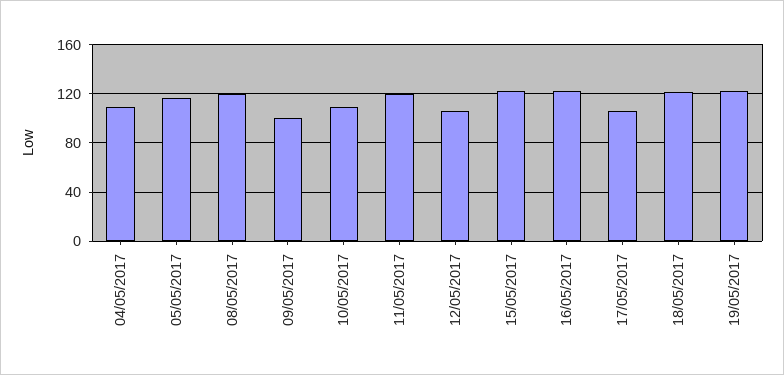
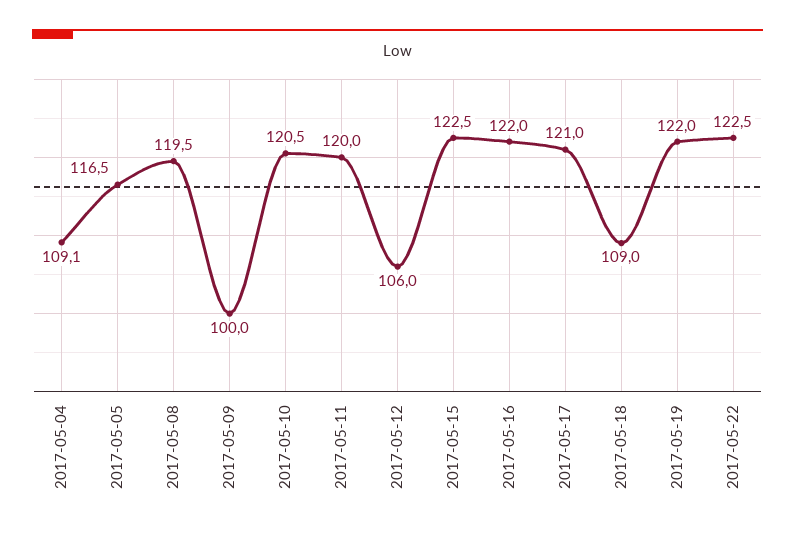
10/05/2017: 110 -> 120.5
17/05/2017: 105 -> 121
18/05/2017: 120 -> 109
2017-05-22: none -> 122.5

